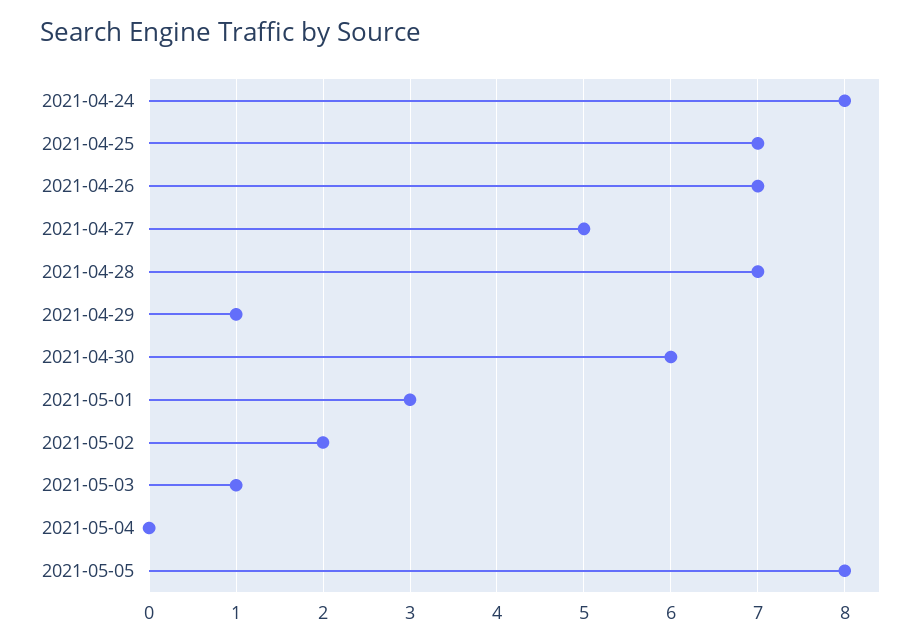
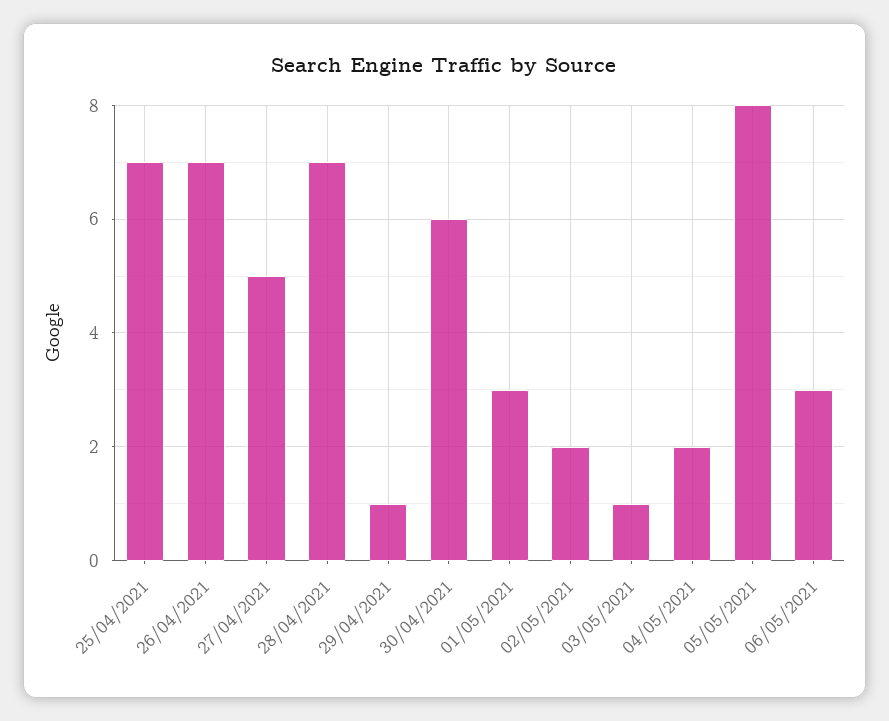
2021-04-24: 8 -> none
2021-05-04: 0 -> 2
06/05/2021: none -> 3

